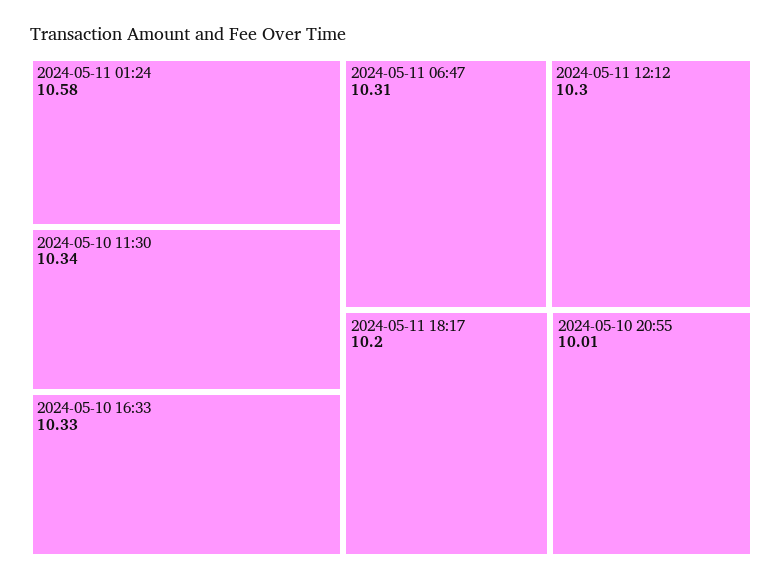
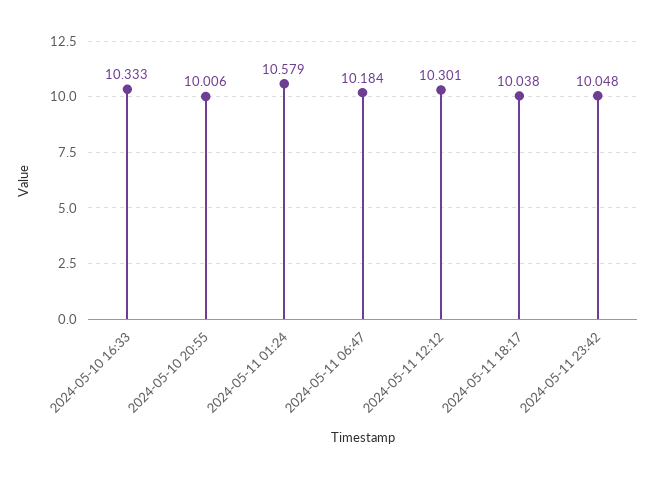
2024-05-10 11:30: 10.34 -> none
2024-05-11 06:47: 10.31 -> 10.184
2024-05-11 18:17: 10.2 -> 10.038
2024-05-11 23:42: none -> 10.048

